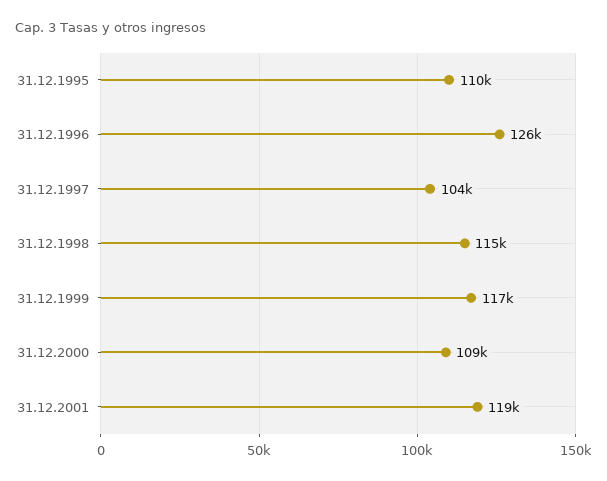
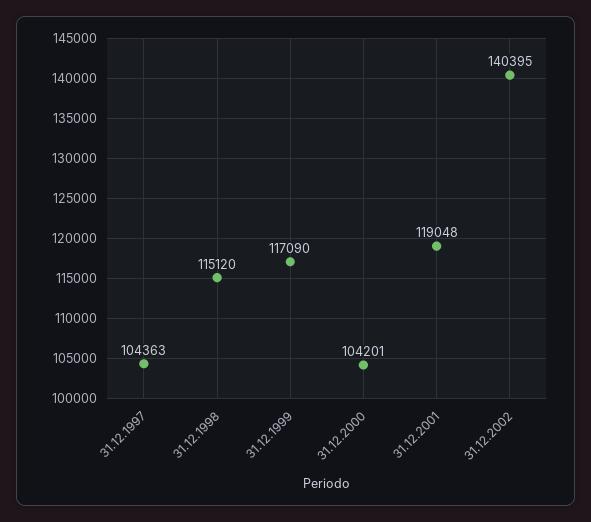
31.12.1995: 110000 -> none
31.12.1996: 126000 -> none
31.12.2000: 109000 -> 104201
31.12.2002: none -> 140395

